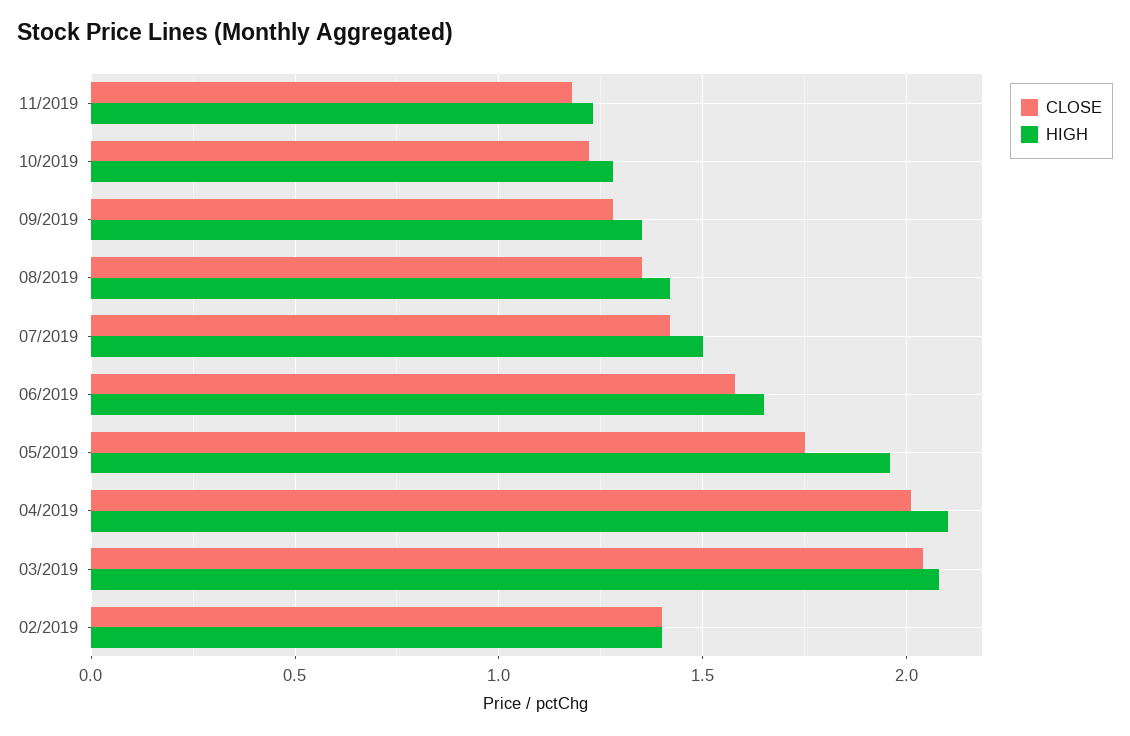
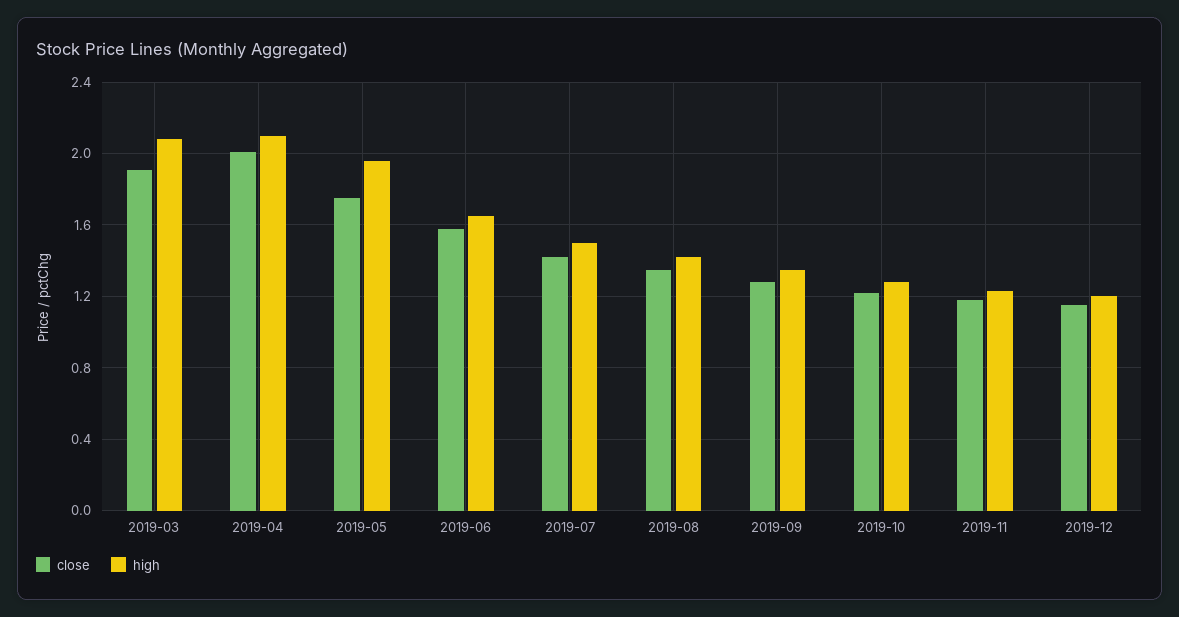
CLOSE, 03/2019: 2.05 -> 1.9
CLOSE, 02/2019: 1.4 -> none
HIGH, 02/2019: 1.4 -> none
CLOSE, 2019-12: none -> 1.15
HIGH, 2019-12: none -> 1.2

